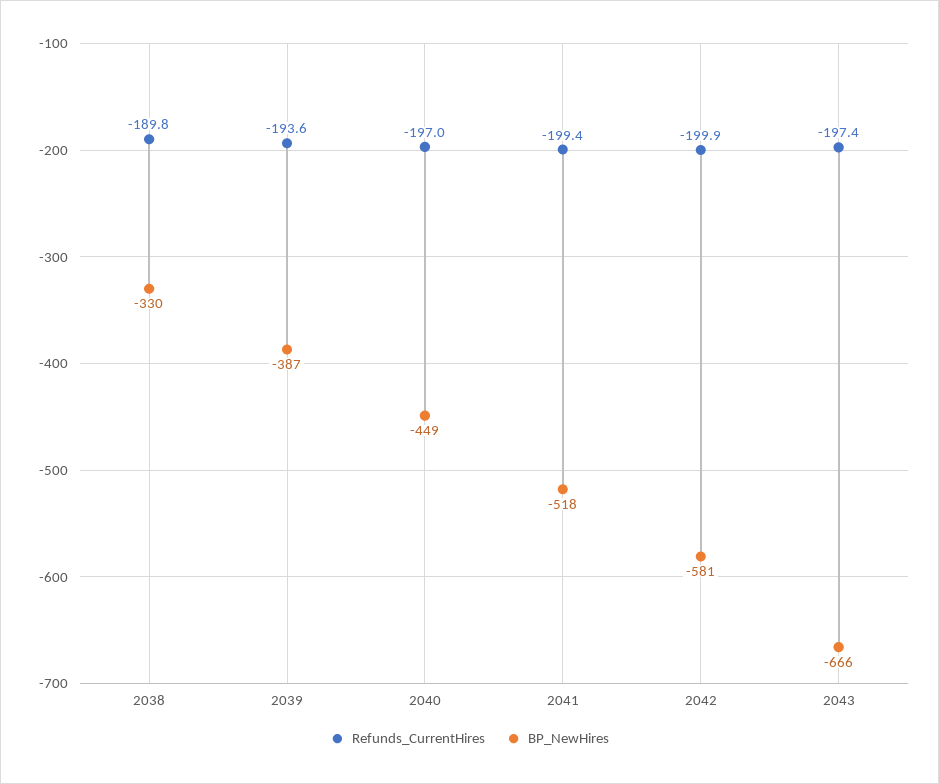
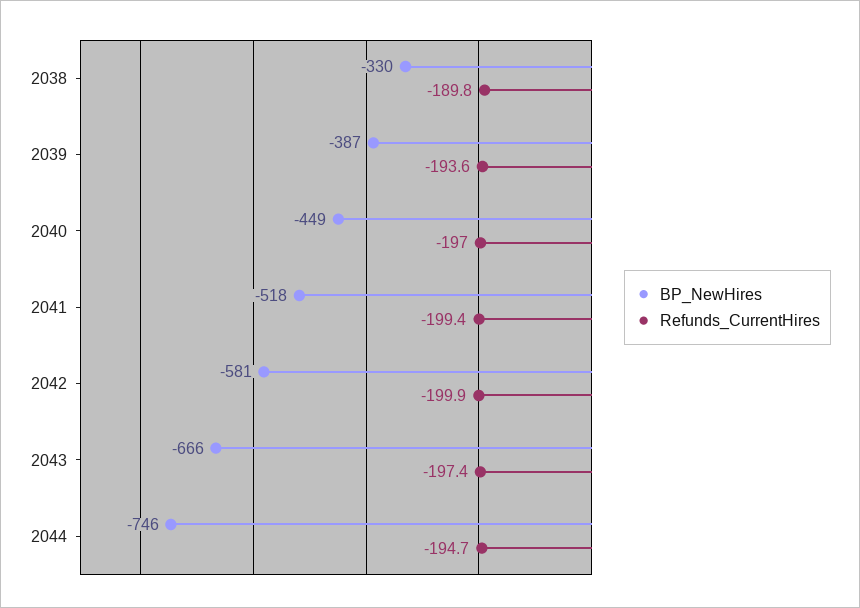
BP_NewHires, 2044: none -> -746
Refunds_CurrentHires, 2044: none -> -194.7

